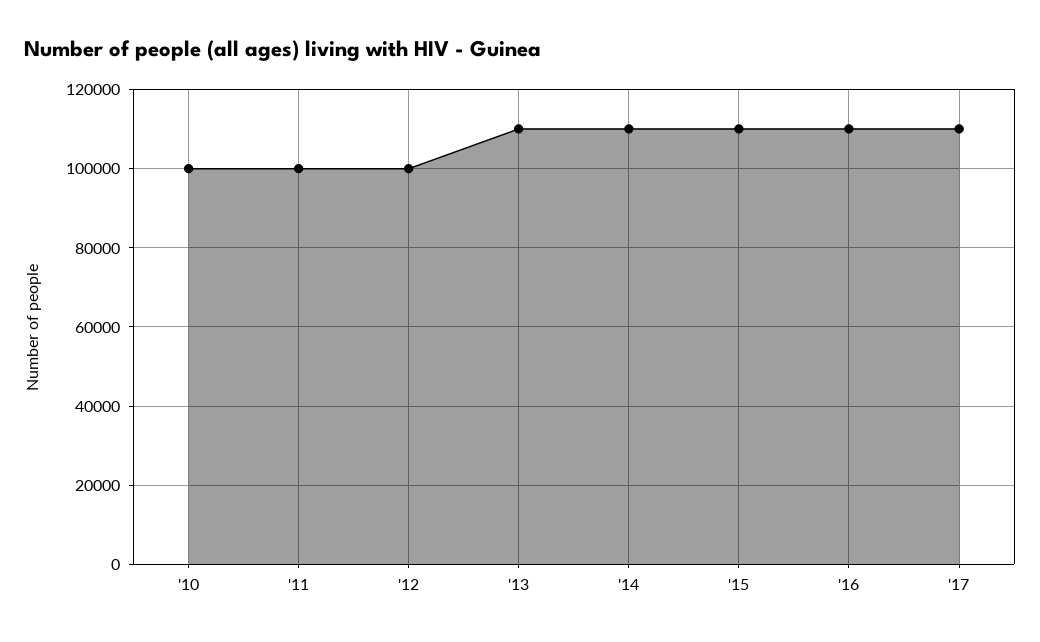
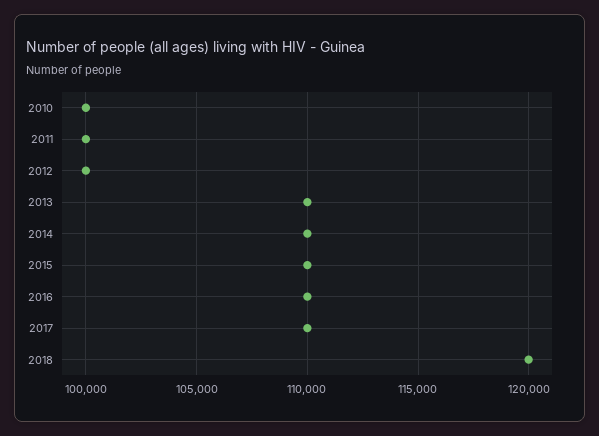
2018: none -> 120000

